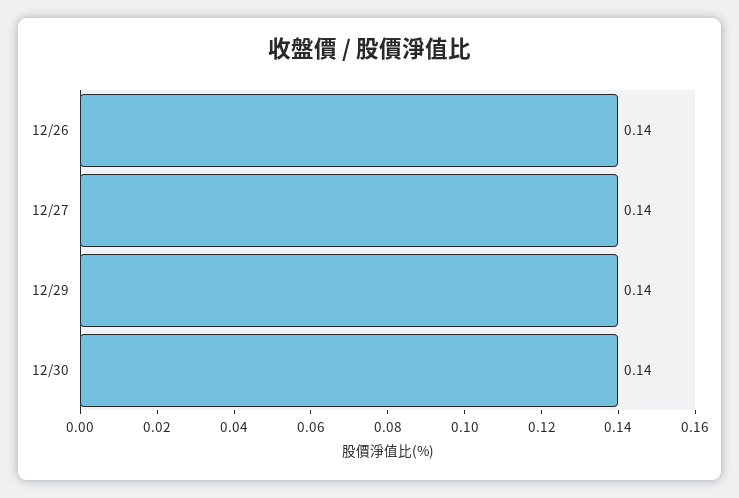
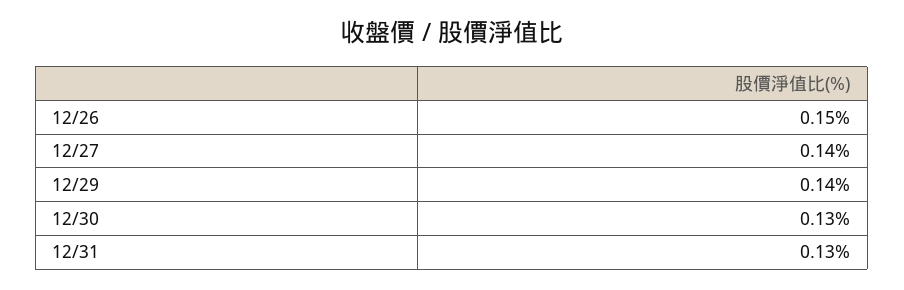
12/26: 0.14 -> 0.15
12/30: 0.14 -> 0.13
12/31: none -> 0.13

